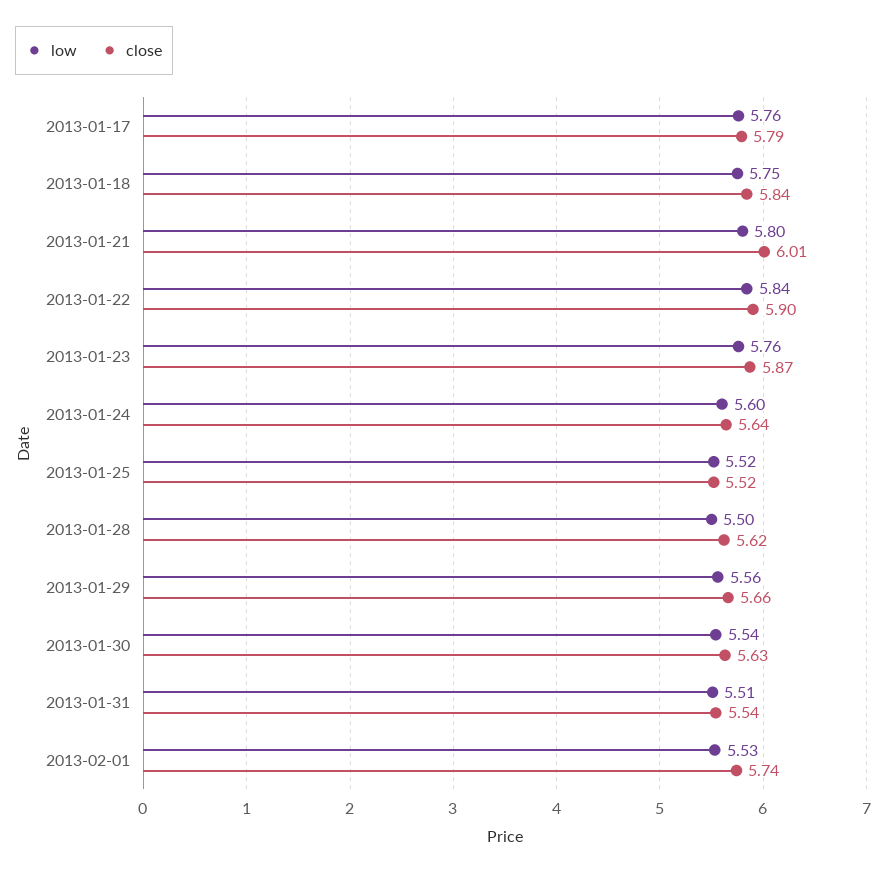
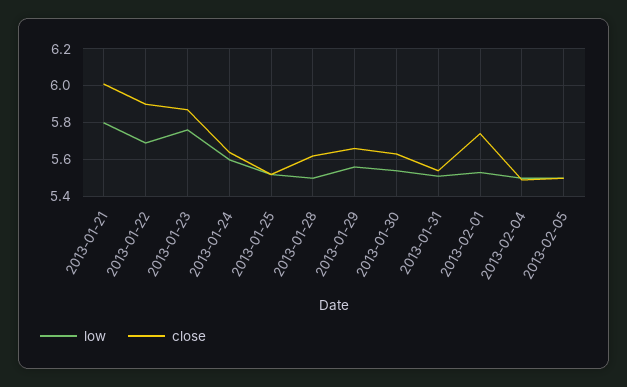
low, 2013-01-17: 5.76 -> none
close, 2013-01-17: 5.79 -> none
low, 2013-01-18: 5.75 -> none
close, 2013-01-18: 5.84 -> none
low, 2013-01-22: 5.84 -> 5.7
low, 2013-02-04: none -> 5.5
close, 2013-02-04: none -> 5.5
low, 2013-02-05: none -> 5.5
close, 2013-02-05: none -> 5.5

